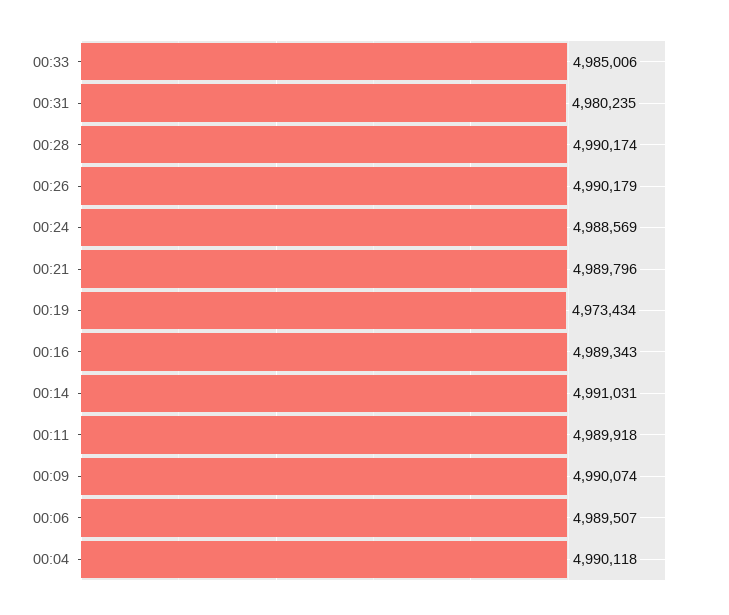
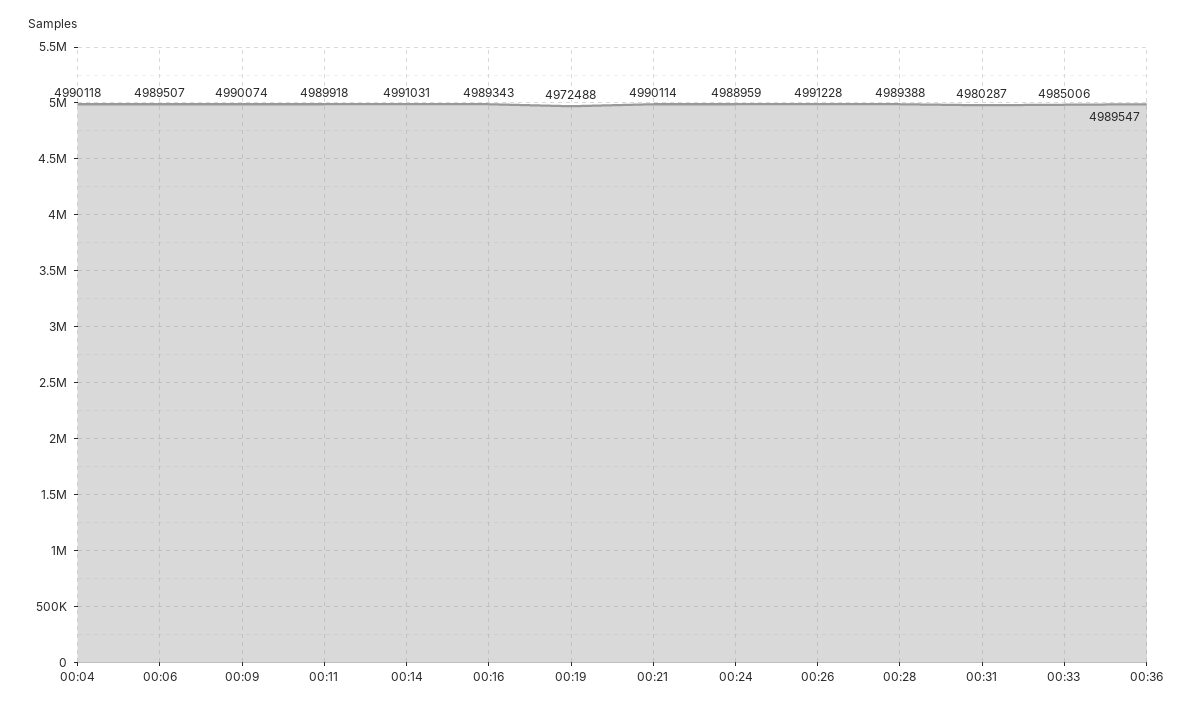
00:31: 4980235 -> 4980287
00:28: 4990174 -> 4989388
00:26: 4990179 -> 4991228
00:24: 4988569 -> 4988959
00:21: 4989796 -> 4990114
00:19: 4973434 -> 4972488
00:36: none -> 4989547

